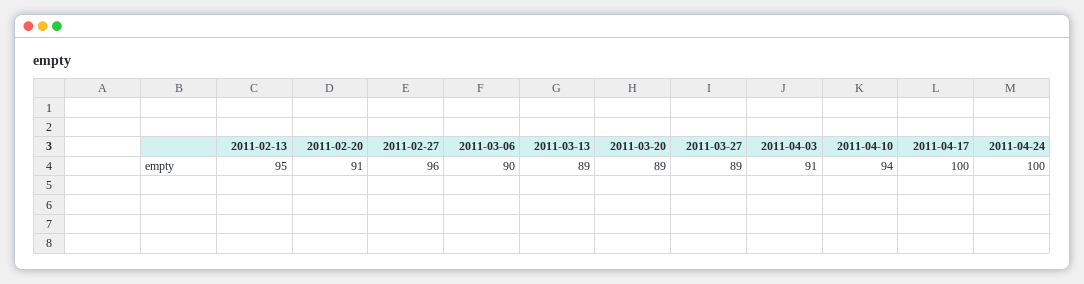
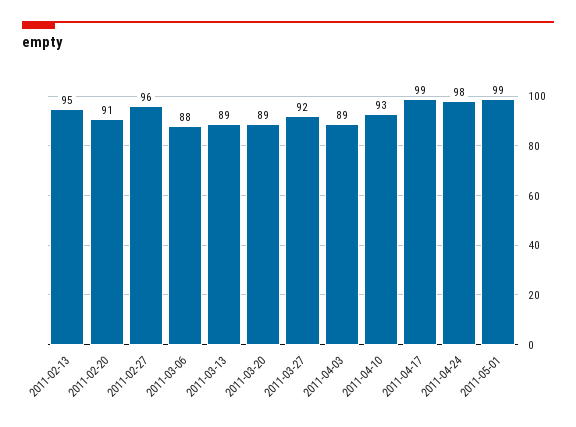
2011-03-06: 90 -> 88
2011-03-27: 89 -> 92
2011-04-03: 91 -> 89
2011-04-10: 94 -> 93
2011-04-17: 100 -> 99
2011-04-24: 100 -> 98
2011-05-01: none -> 99

